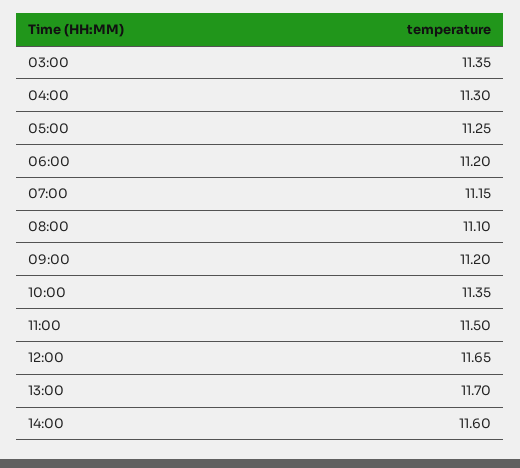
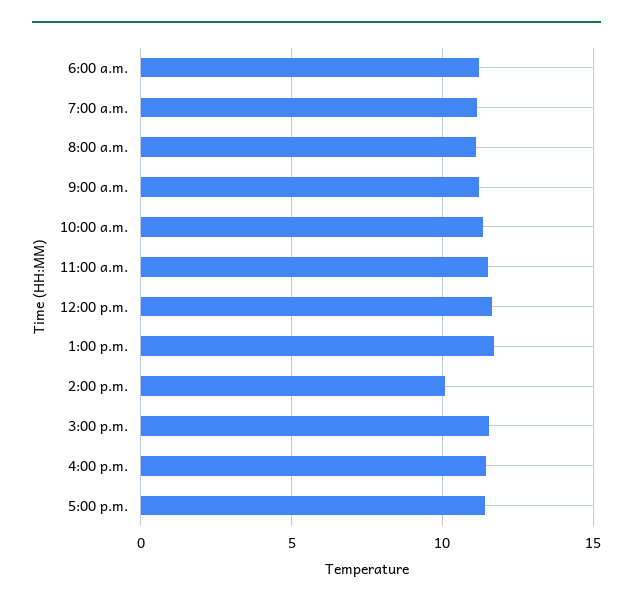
03:00: 11.35 -> none
04:00: 11.3 -> none
05:00: 11.25 -> none
14:00: 11.6 -> 10
3:00 p.m.: none -> 11.5
4:00 p.m.: none -> 11.5
5:00 p.m.: none -> 11.5

